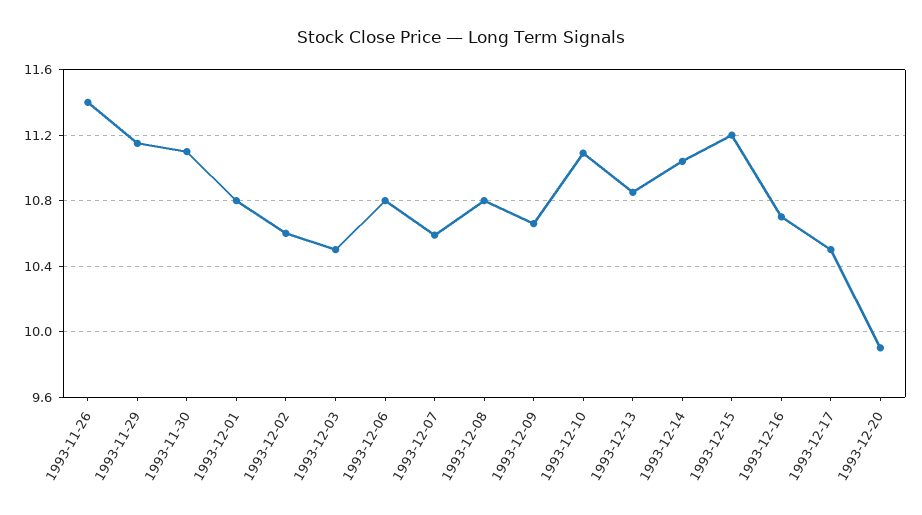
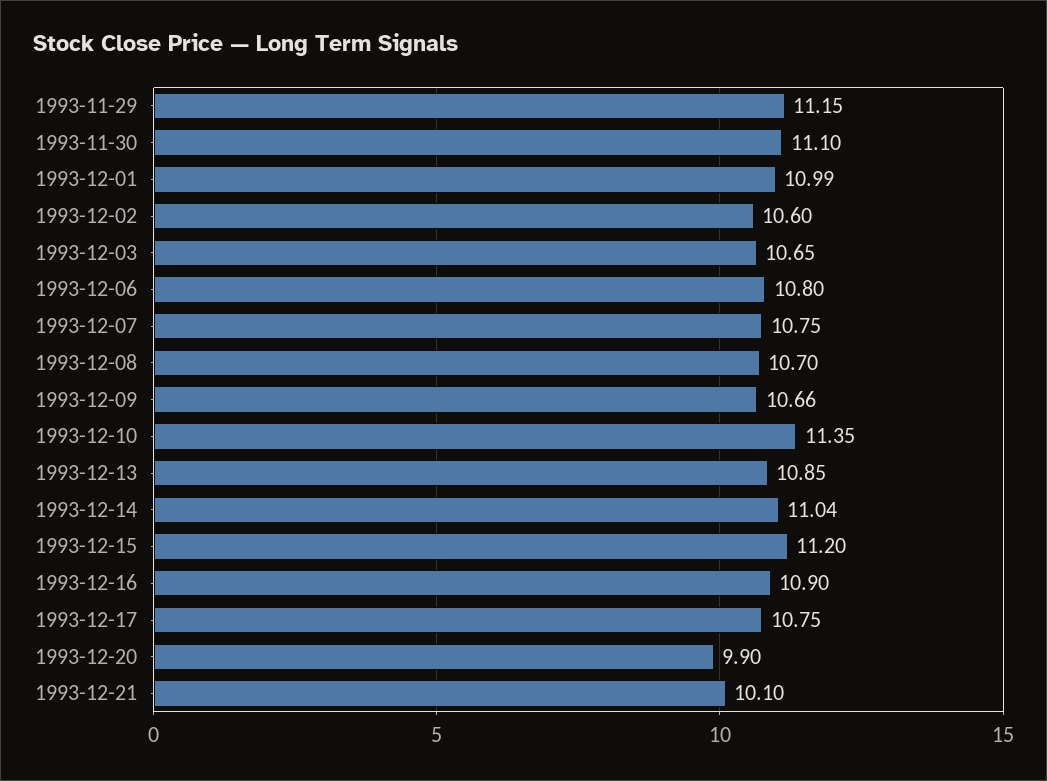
1993-11-26: 11.4 -> none
1993-12-01: 10.8 -> 10.99
1993-12-03: 10.5 -> 10.65
1993-12-07: 10.6 -> 10.75
1993-12-08: 10.8 -> 10.7
1993-12-10: 11.1 -> 11.35
1993-12-16: 10.7 -> 10.9
1993-12-17: 10.5 -> 10.75
1993-12-21: none -> 10.1

